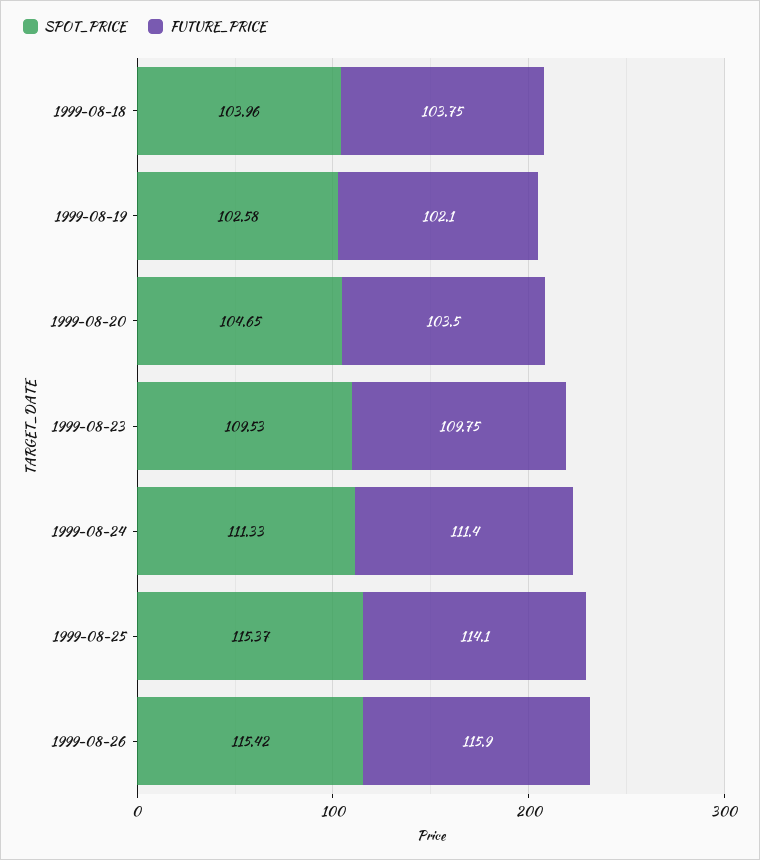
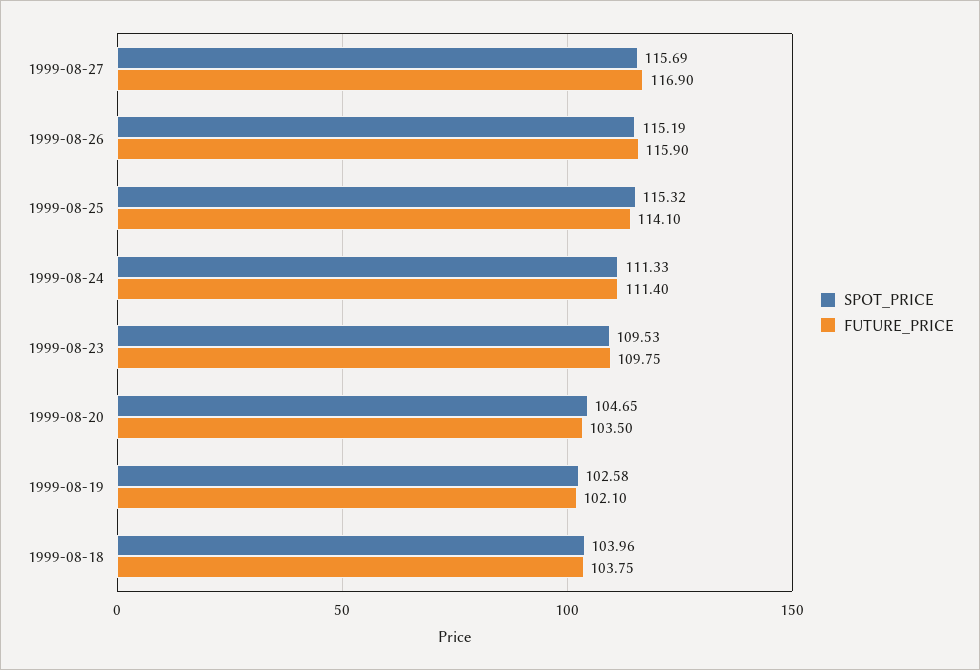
SPOT_PRICE, 1999-08-25: 115.37 -> 115.32
SPOT_PRICE, 1999-08-26: 115.42 -> 115.19
SPOT_PRICE, 1999-08-27: none -> 115.69
FUTURE_PRICE, 1999-08-27: none -> 116.9

